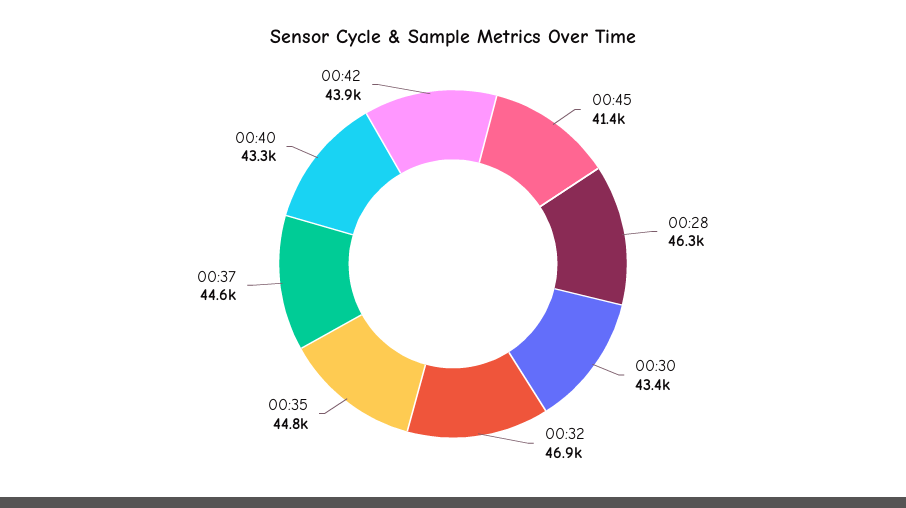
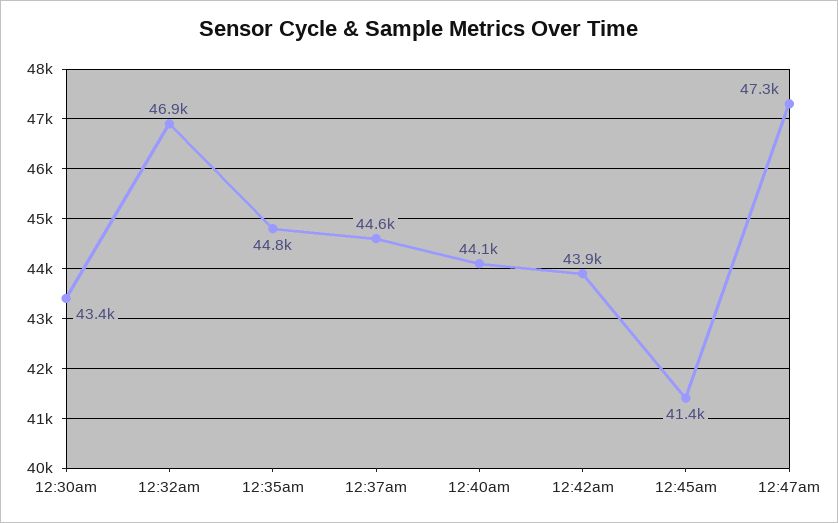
00:28: 46300 -> none
00:40: 43300 -> 44100
12:47am: none -> 47300

